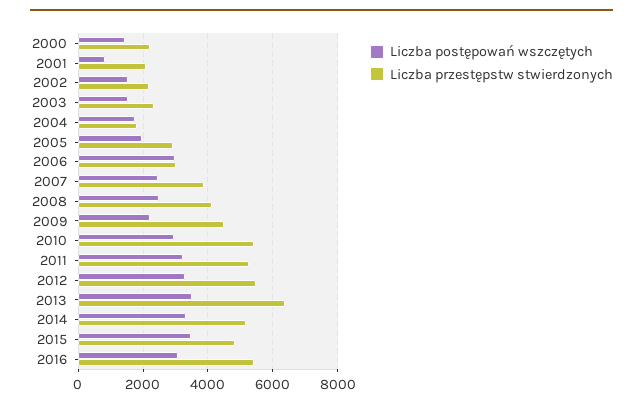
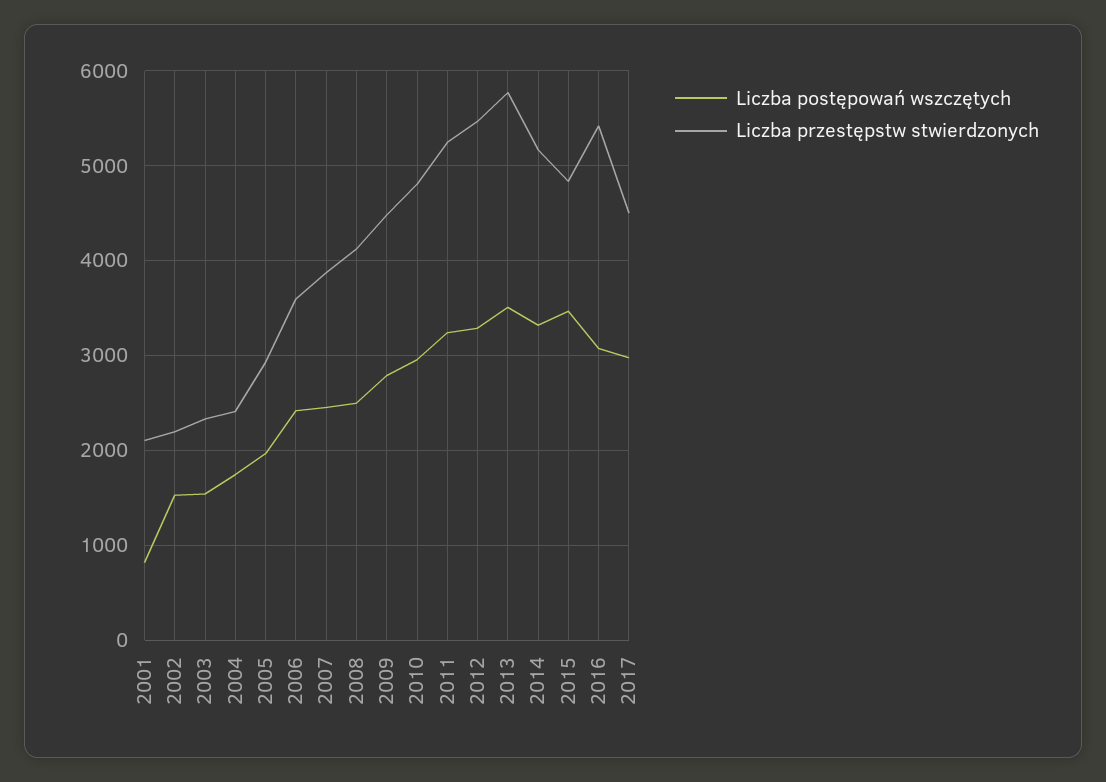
Liczba postępowań wszczętych, 2000: 1400 -> none
Liczba przestępstw stwierdzonych, 2000: 2200 -> none
Liczba przestępstw stwierdzonych, 2004: 1800 -> 2400
Liczba postępowań wszczętych, 2006: 3000 -> 2400
Liczba przestępstw stwierdzonych, 2006: 3000 -> 3600
Liczba postępowań wszczętych, 2009: 2200 -> 2800
Liczba przestępstw stwierdzonych, 2010: 5400 -> 4800
Liczba przestępstw stwierdzonych, 2013: 6400 -> 5800
Liczba postępowań wszczętych, 2017: none -> 3000
Liczba przestępstw stwierdzonych, 2017: none -> 4500

